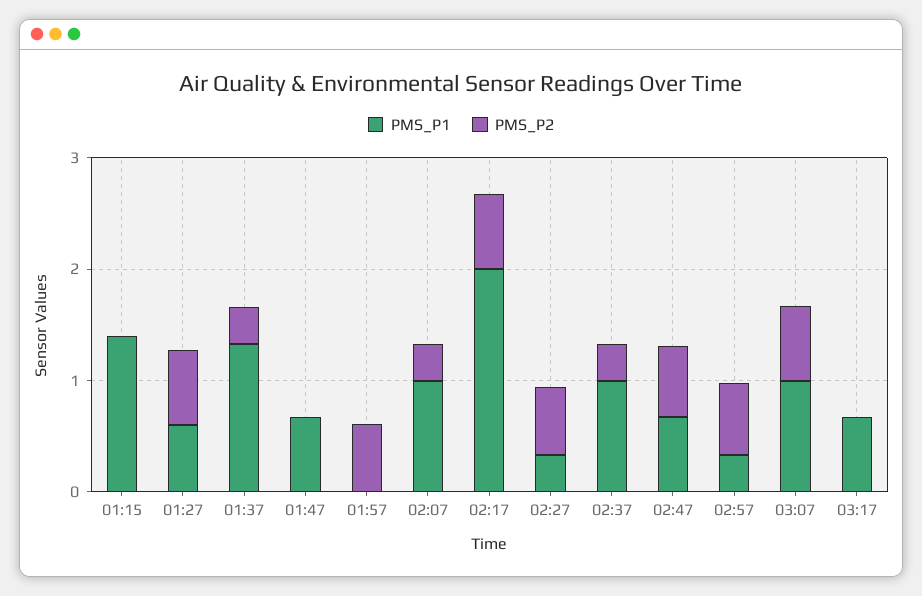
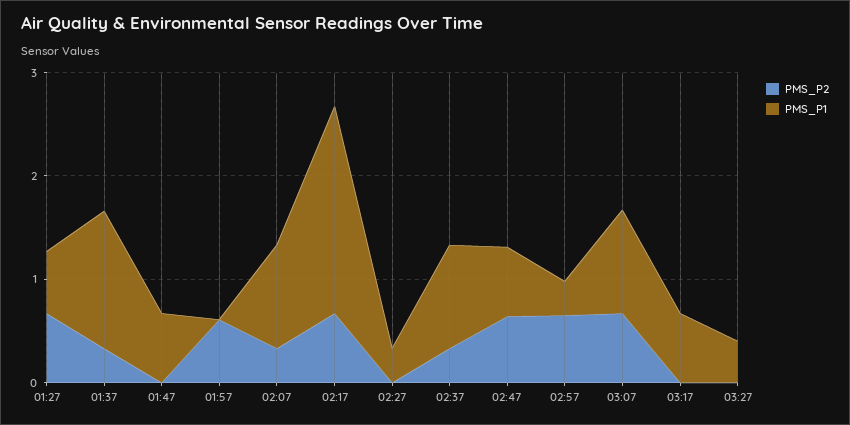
PMS_P1, 01:15: 1.4 -> none
PMS_P2, 01:15: 0 -> none
PMS_P2, 02:27: 0.6 -> 0
PMS_P2, 03:27: none -> 0
PMS_P1, 03:27: none -> 0.4

